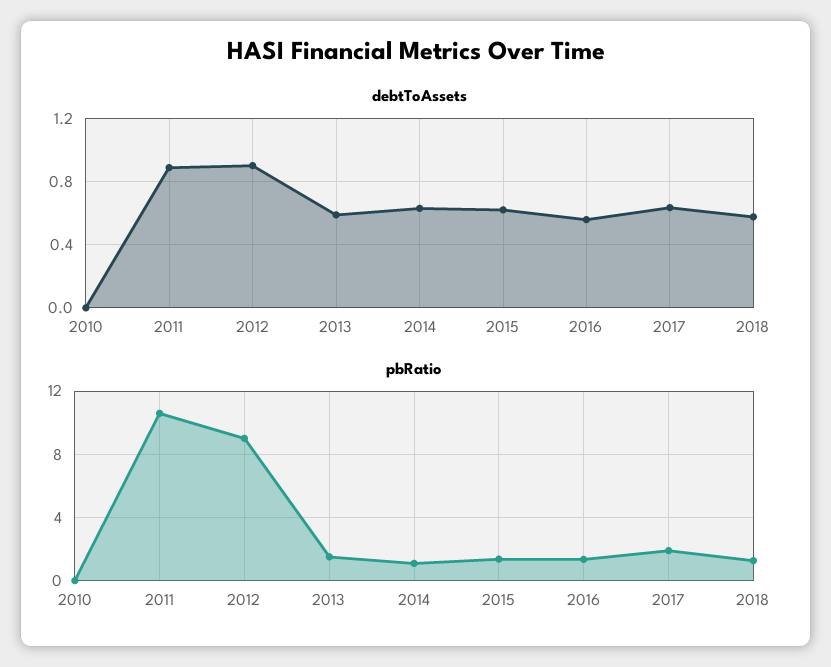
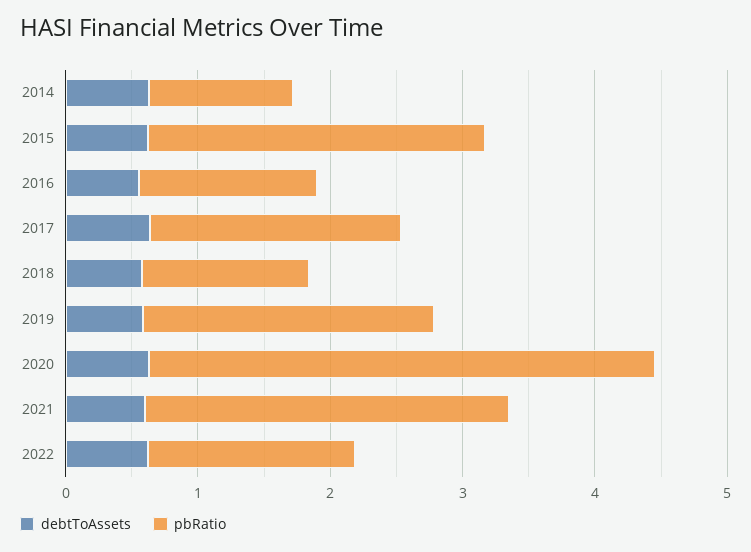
debtToAssets, 2010: 0 -> none
debtToAssets, 2011: 0.9 -> none
debtToAssets, 2012: 0.9 -> none
debtToAssets, 2013: 0.6 -> none
pbRatio, 2010: 0 -> none
pbRatio, 2011: 10.5 -> none
pbRatio, 2012: 9 -> none
pbRatio, 2013: 1.5 -> none
pbRatio, 2015: 1.5 -> 2.6
debtToAssets, 2019: none -> 0.6
pbRatio, 2019: none -> 2.2
debtToAssets, 2020: none -> 0.6
pbRatio, 2020: none -> 3.8
debtToAssets, 2021: none -> 0.6
pbRatio, 2021: none -> 2.8
debtToAssets, 2022: none -> 0.6
pbRatio, 2022: none -> 1.6

